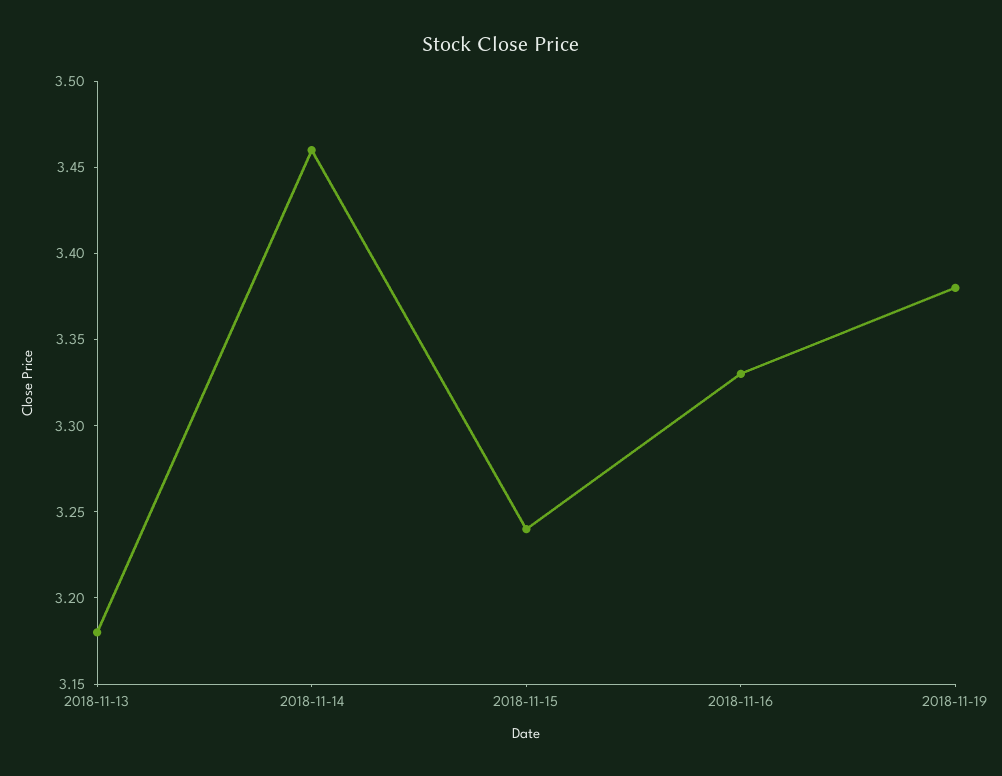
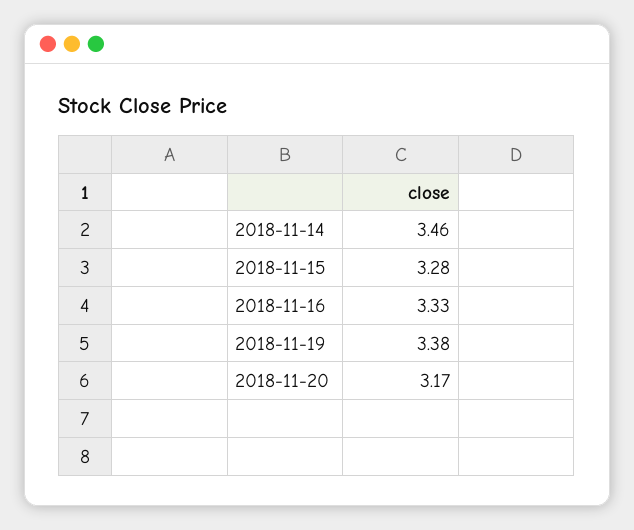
2018-11-13: 3.18 -> none
2018-11-15: 3.24 -> 3.28
2018-11-20: none -> 3.17

